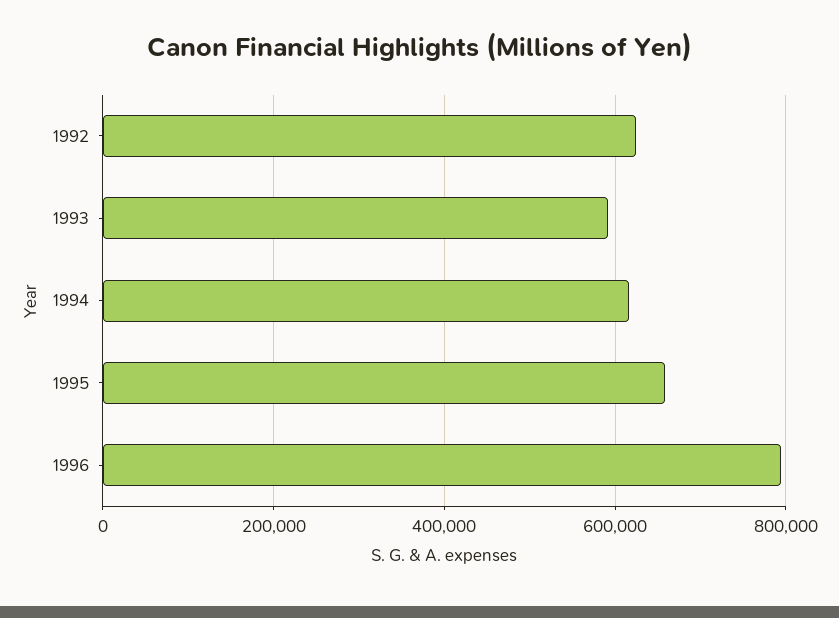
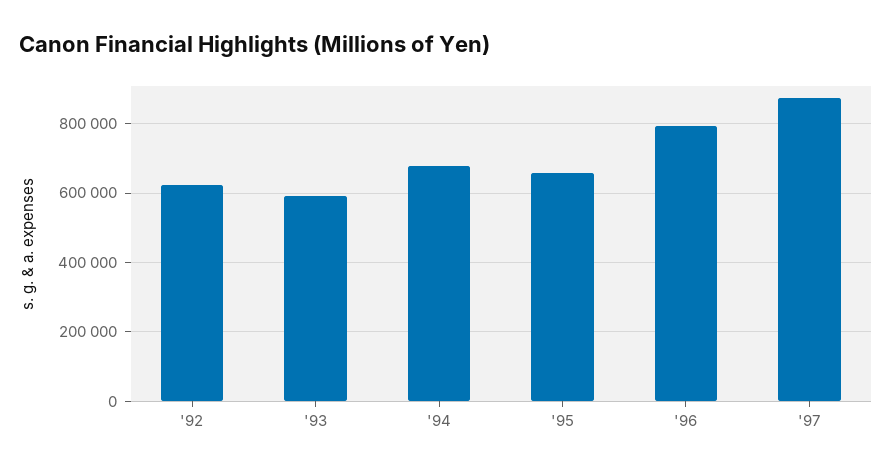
1994: 620000 -> 680000
'97: none -> 880000

